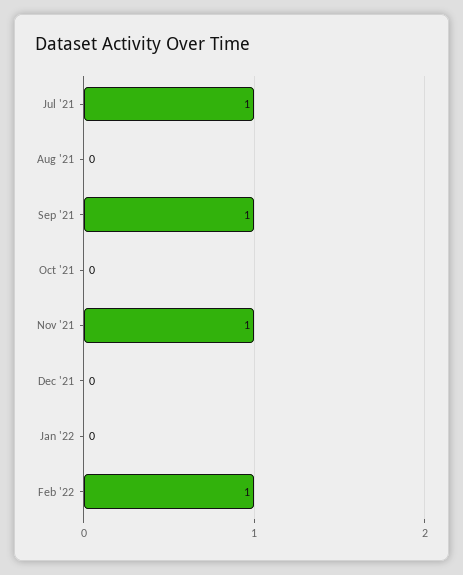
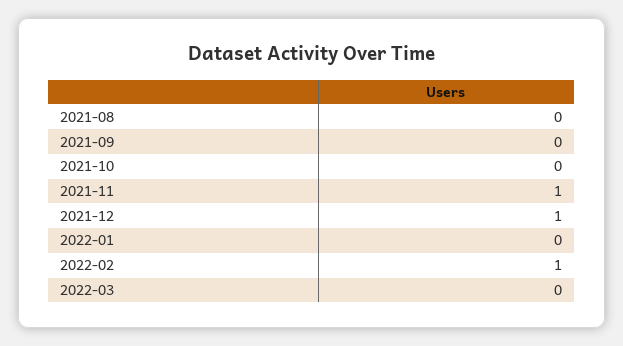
Jul '21: 1 -> none
Sep '21: 1 -> 0
Dec '21: 0 -> 1
2022-03: none -> 0

